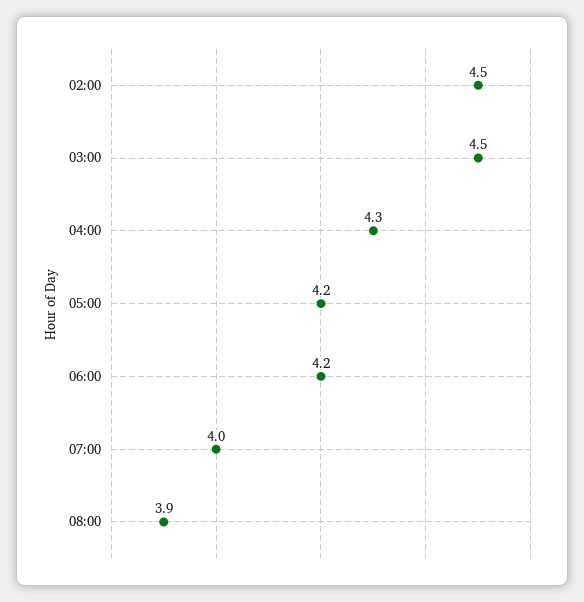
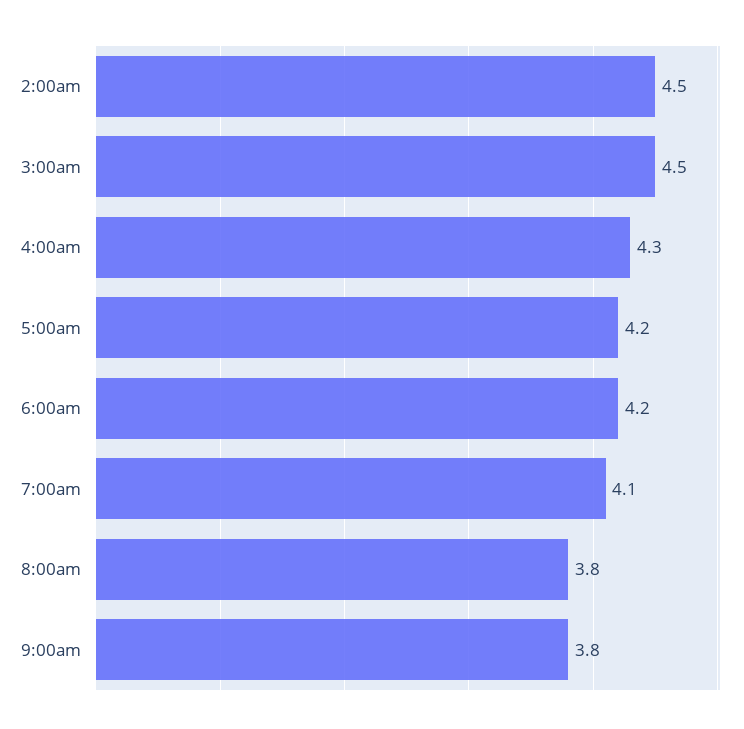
07:00: 4 -> 4.1
08:00: 3.9 -> 3.8
9:00am: none -> 3.8

